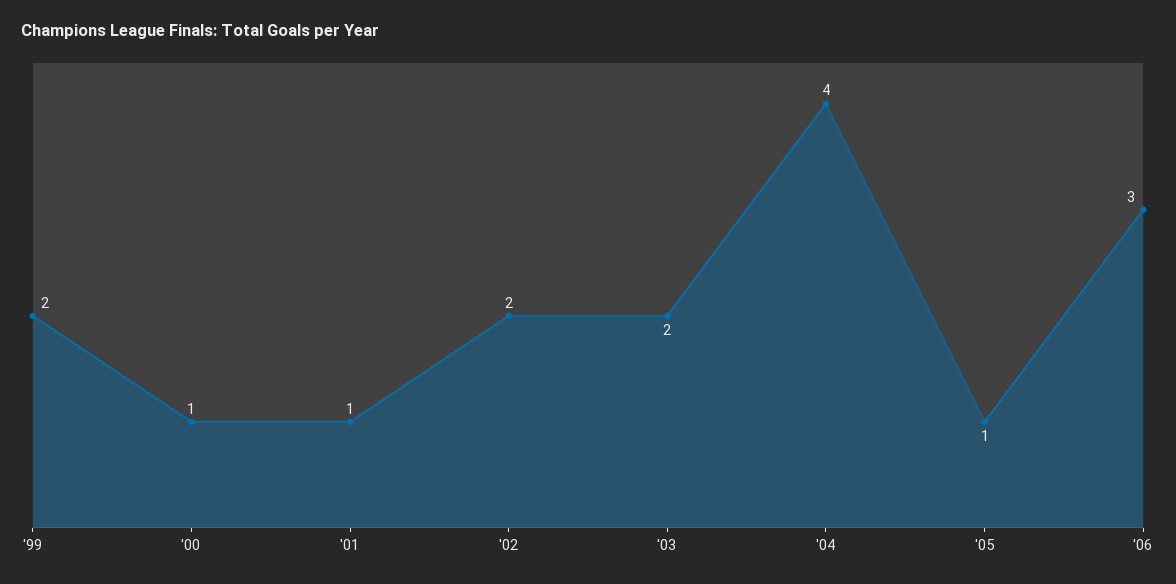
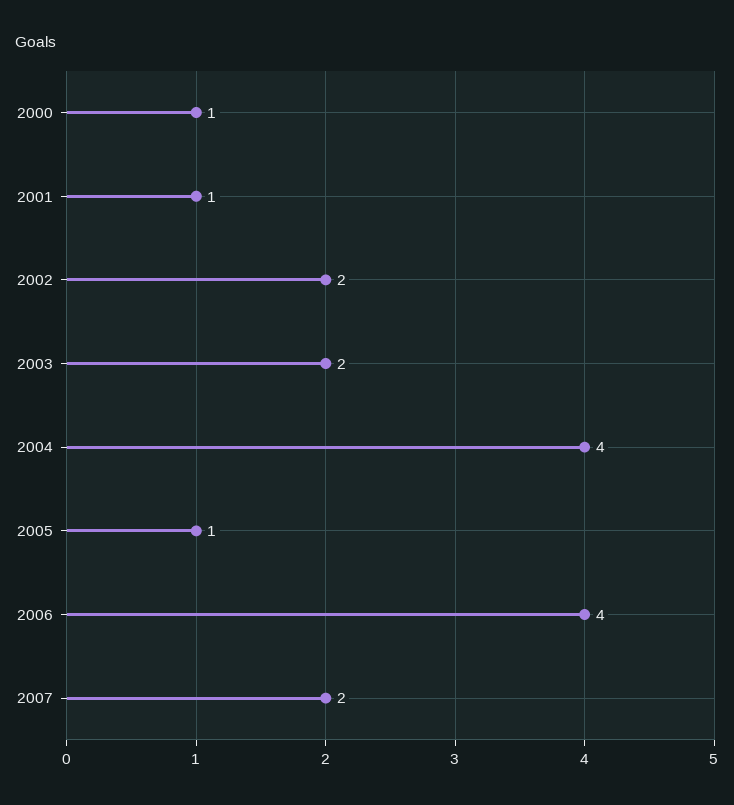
'99: 2 -> none
'06: 3 -> 4
2007: none -> 2

